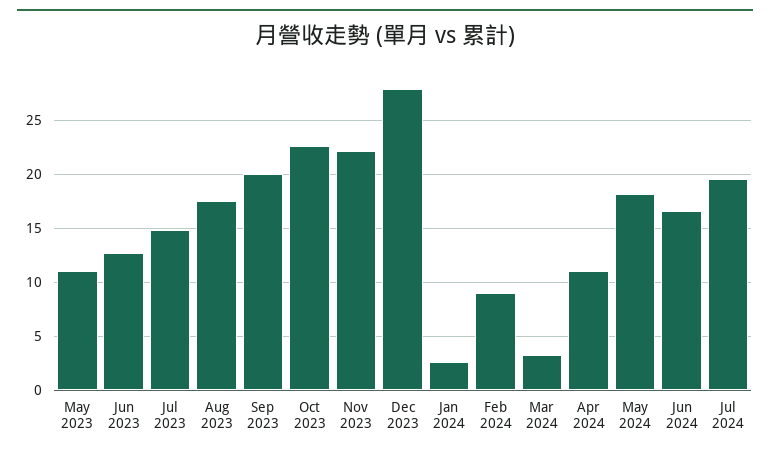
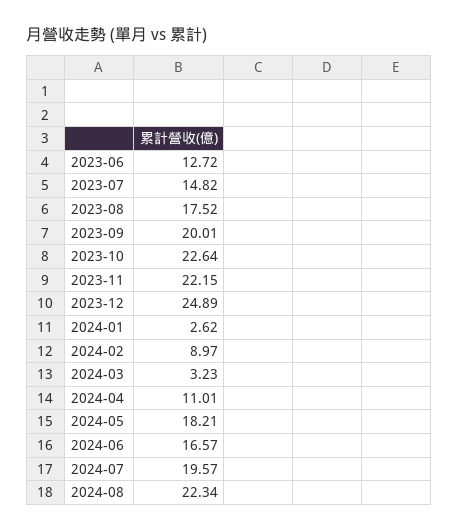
May 2023: 11 -> none
Dec 2023: 28 -> 24.89
2024-08: none -> 22.34

